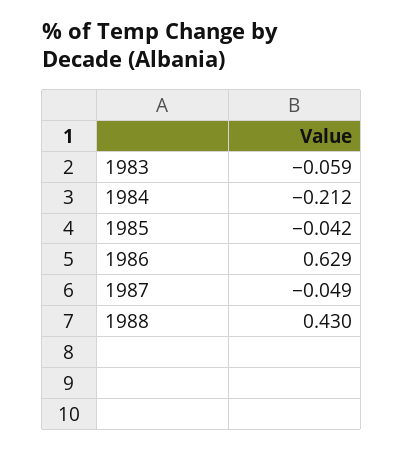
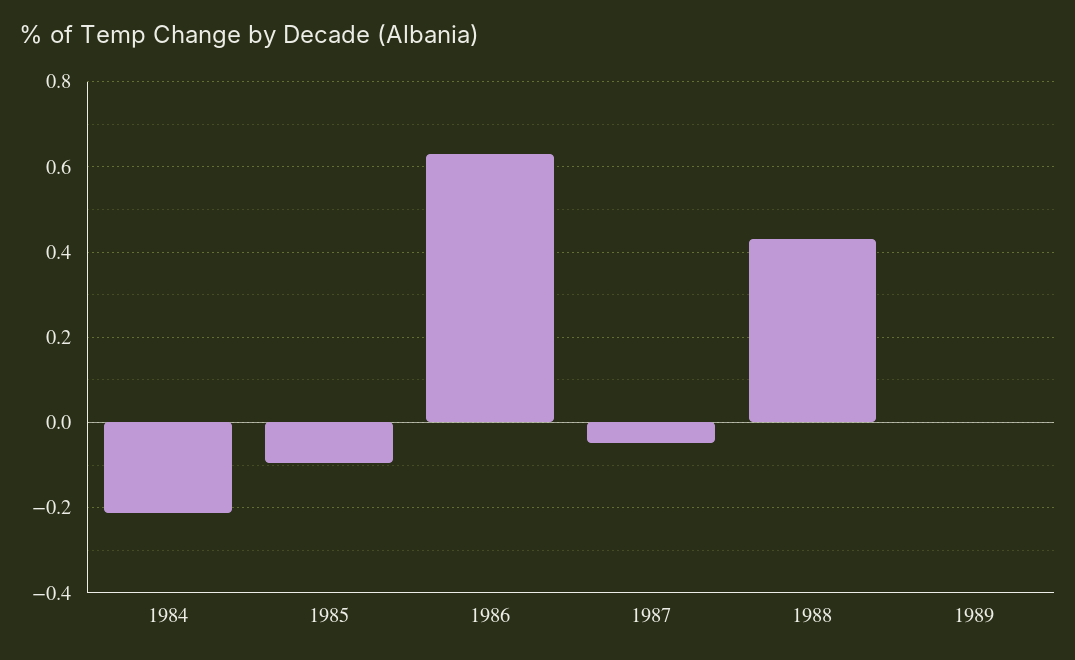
1983: -0.059 -> none
1985: -0.042 -> -0.1
1989: none -> 0

